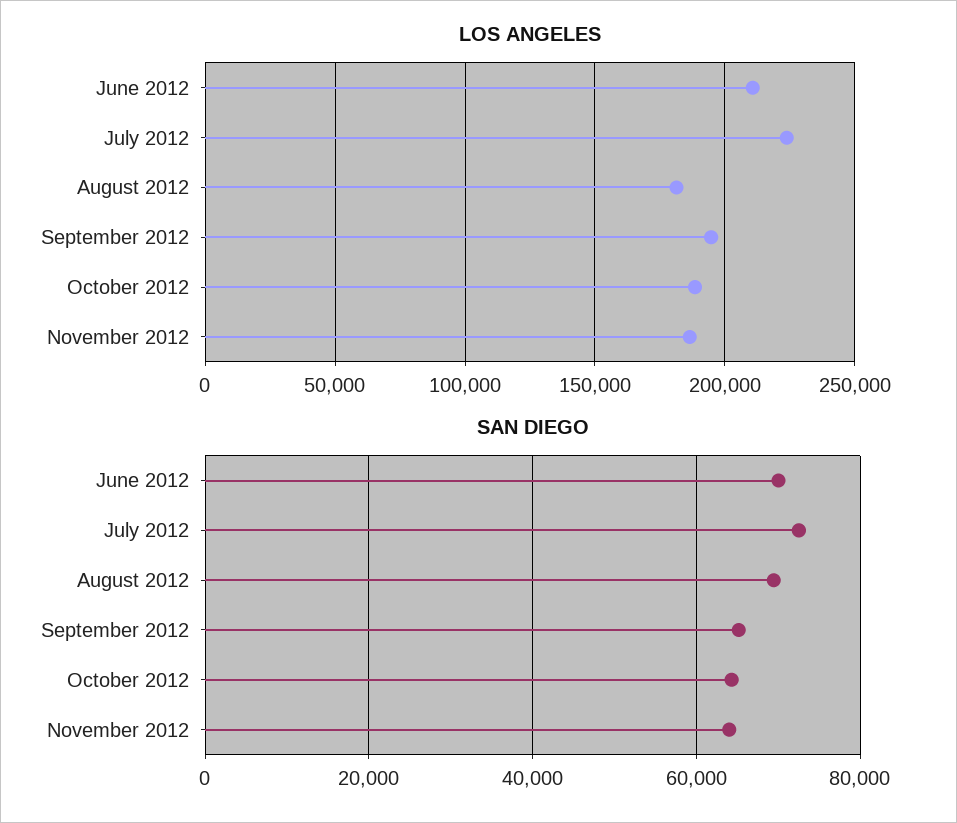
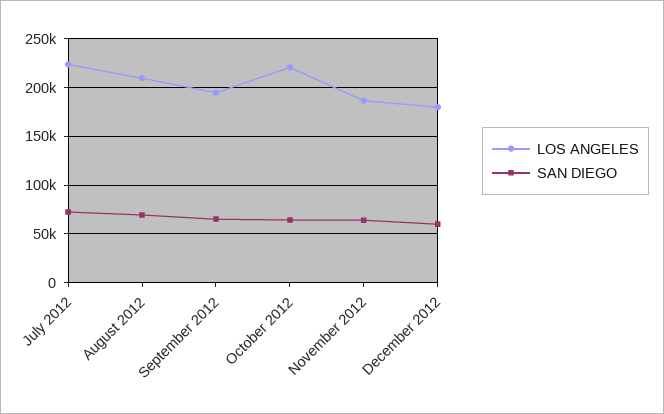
LOS ANGELES, June 2012: 210000 -> none
LOS ANGELES, August 2012: 180000 -> 210000
LOS ANGELES, October 2012: 190000 -> 220000
SAN DIEGO, June 2012: 70000 -> none
LOS ANGELES, December 2012: none -> 180000
SAN DIEGO, December 2012: none -> 60000

